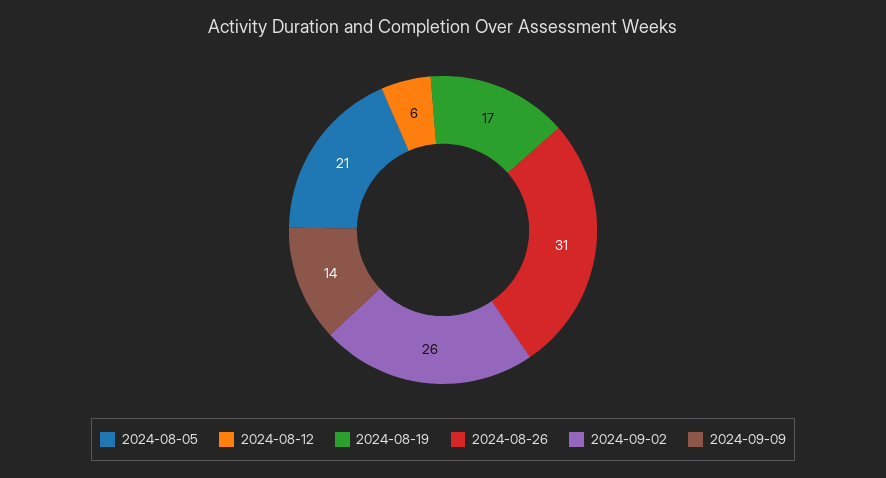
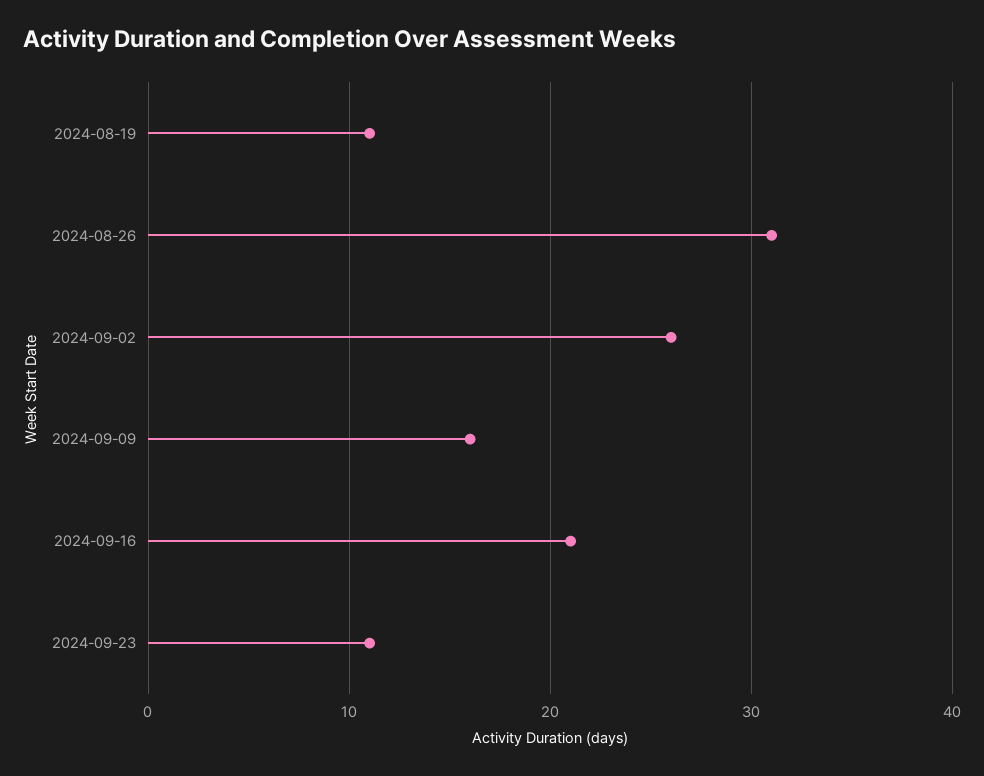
2024-08-05: 21 -> none
2024-08-12: 6 -> none
2024-08-19: 17 -> 11
2024-09-09: 14 -> 16
2024-09-16: none -> 21
2024-09-23: none -> 11

